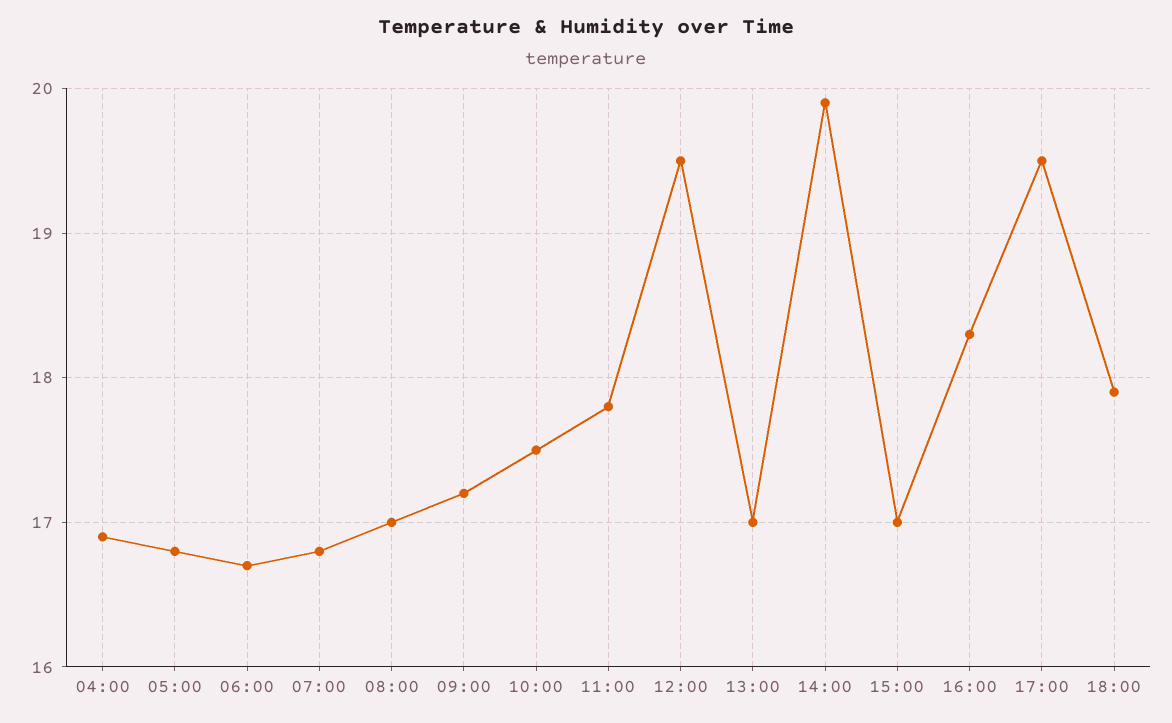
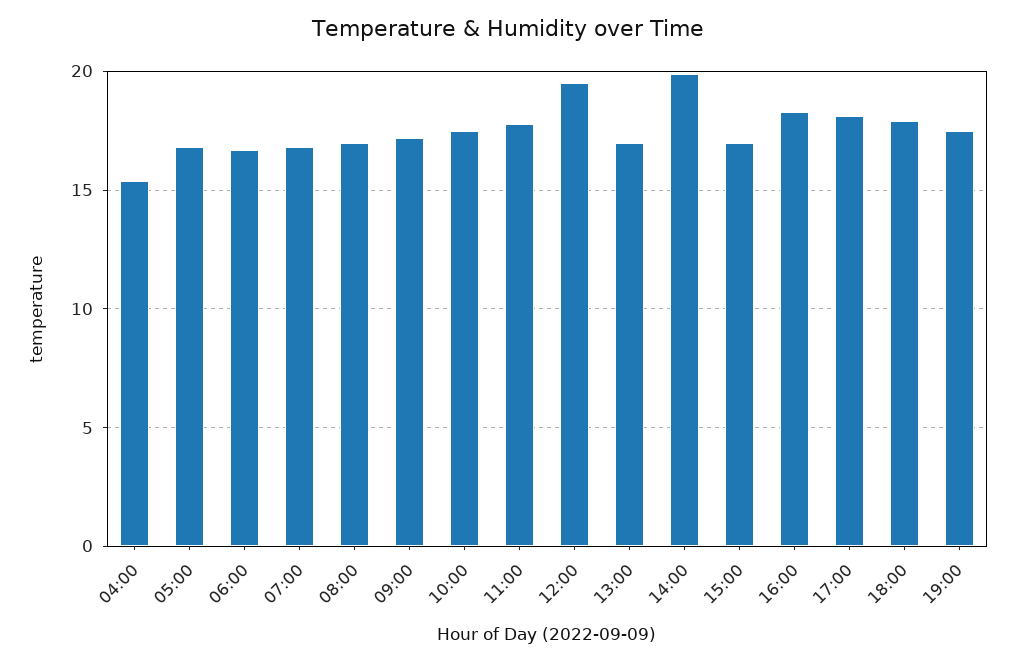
04:00: 16.9 -> 15.5
17:00: 19.5 -> 18
19:00: none -> 17.5

